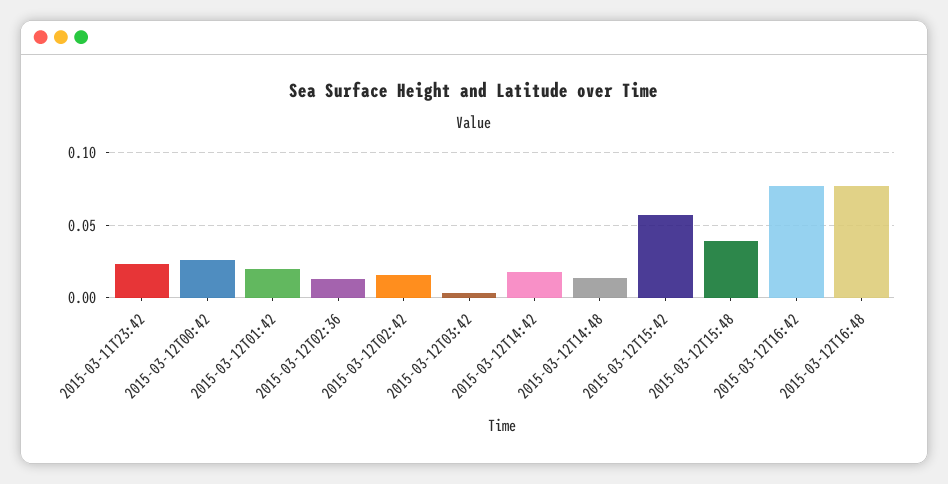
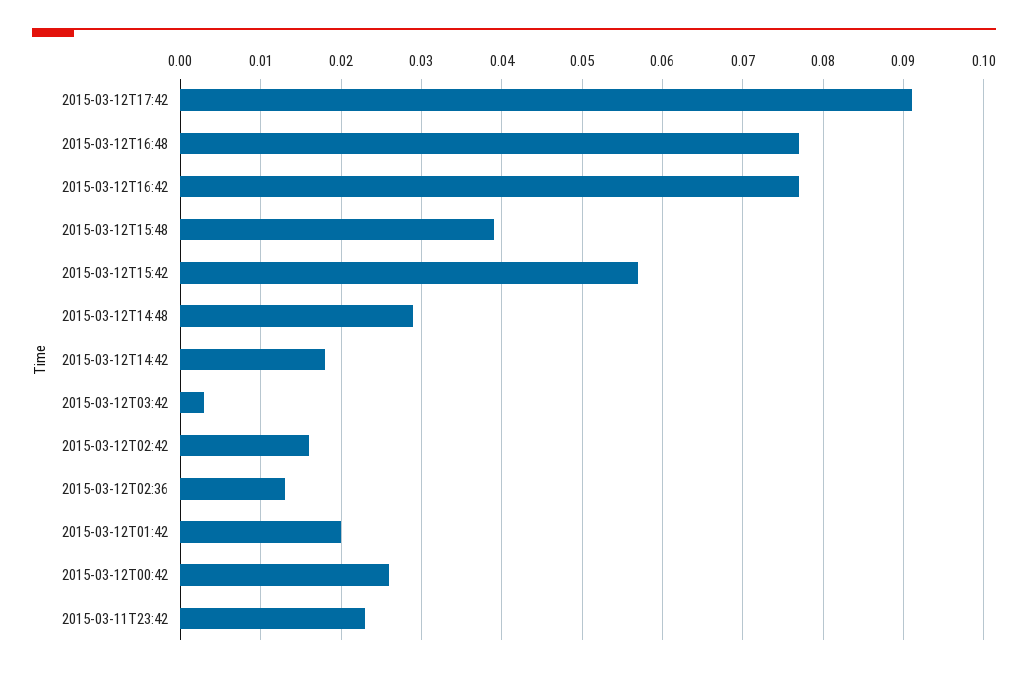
2015-03-12T14:48: 0.015 -> 0.029
2015-03-12T17:42: none -> 0.091

